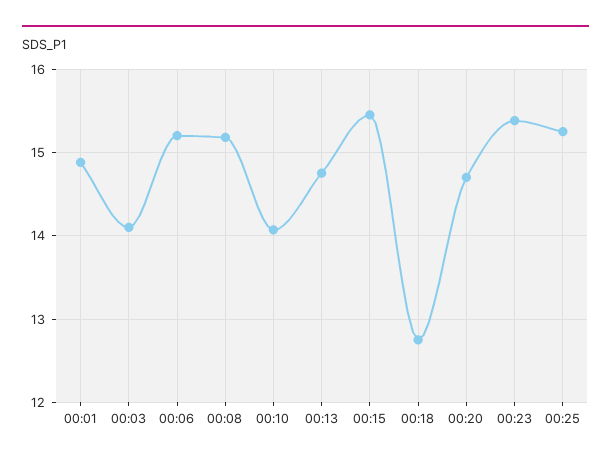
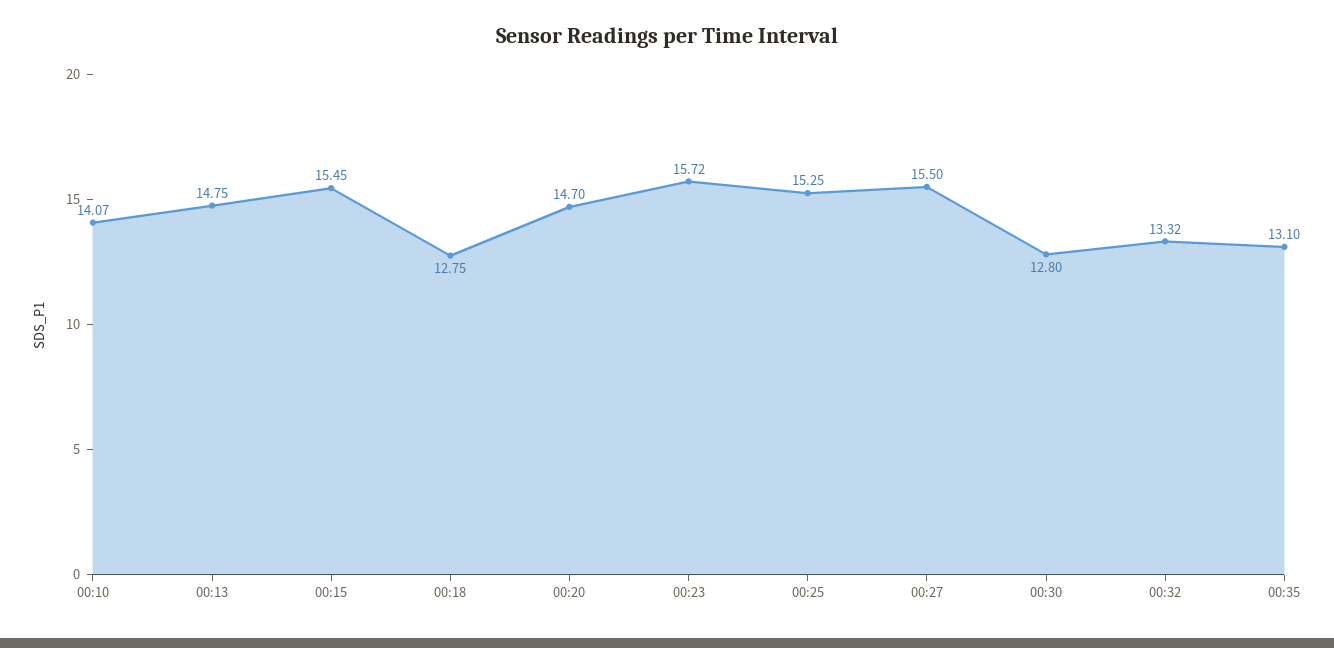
00:01: 14.9 -> none
00:03: 14.1 -> none
00:06: 15.2 -> none
00:08: 15.2 -> none
00:23: 15.4 -> 15.72
00:27: none -> 15.5
00:30: none -> 12.8
00:32: none -> 13.32
00:35: none -> 13.1

